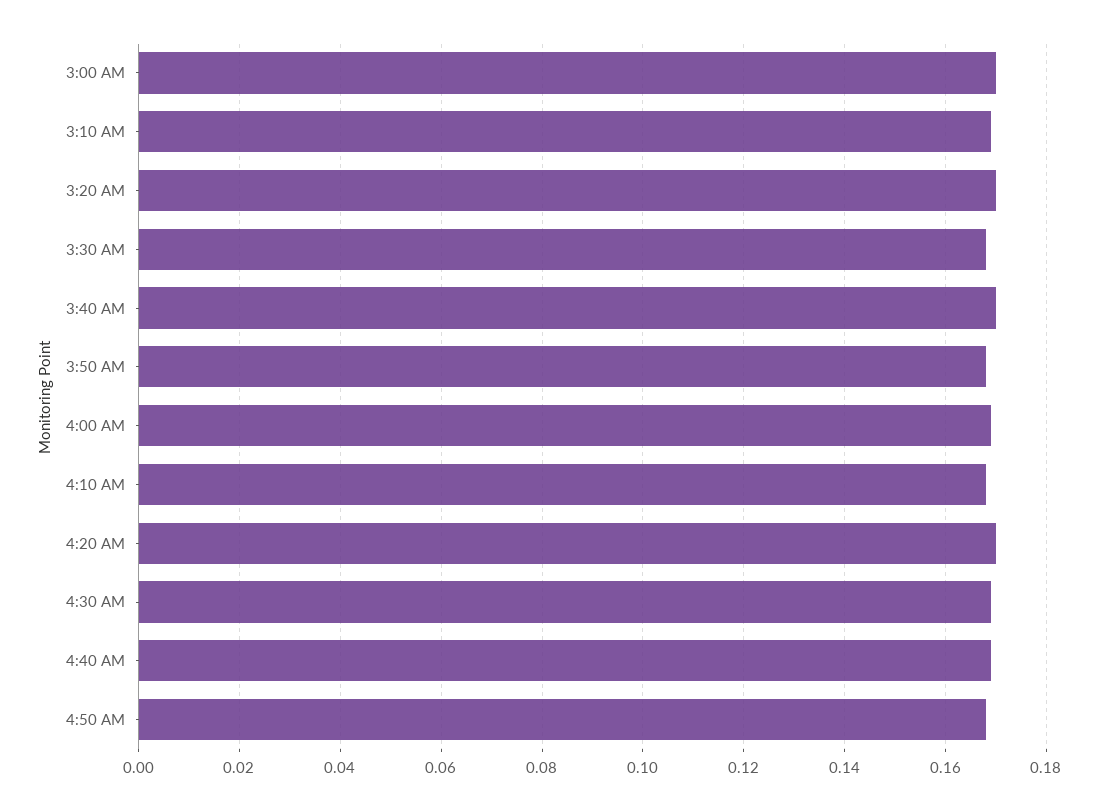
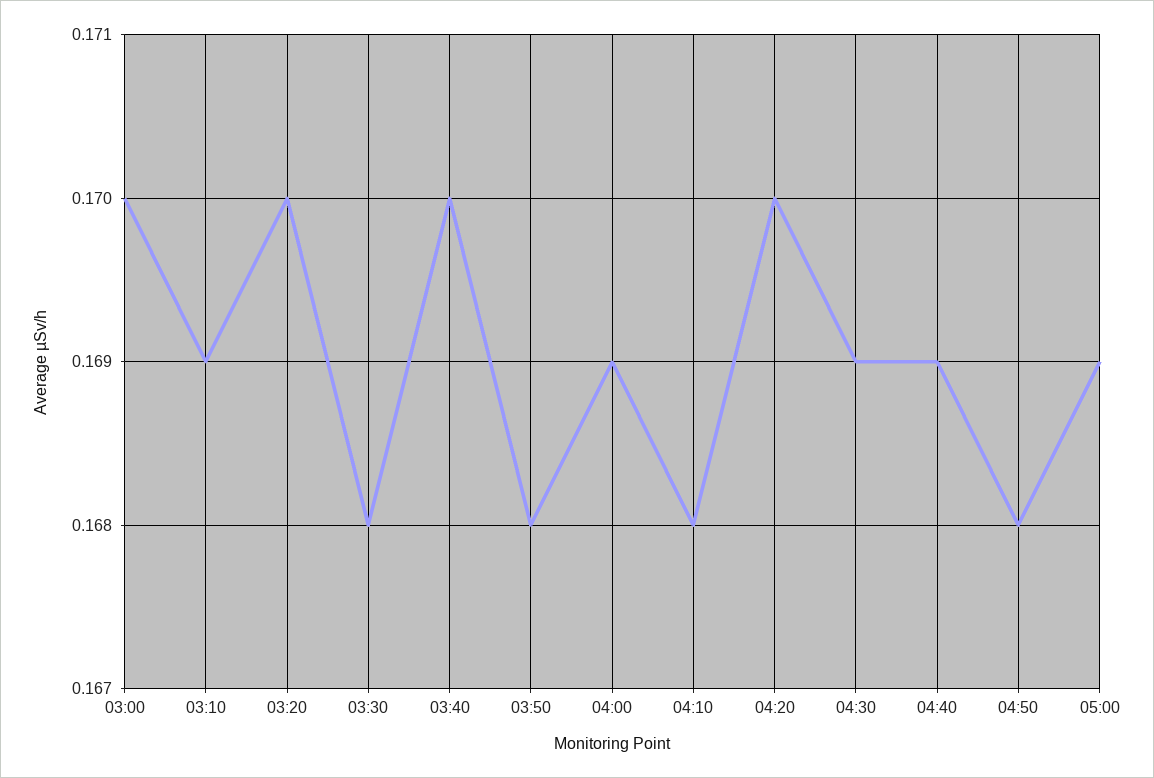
05:00: none -> 0.169

